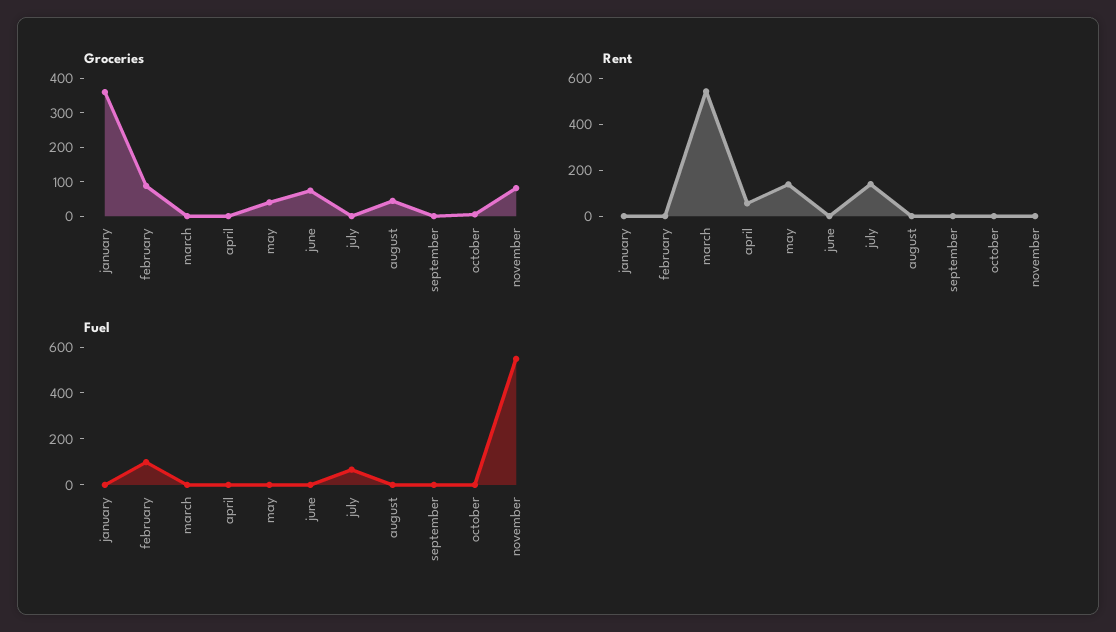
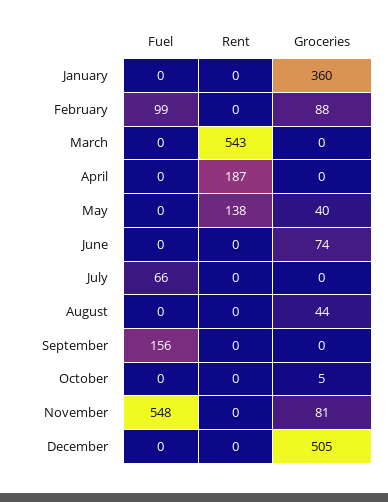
Rent, april: 50 -> 187
Rent, july: 150 -> 0
Fuel, september: 0 -> 156
Fuel, December: none -> 0
Rent, December: none -> 0
Groceries, December: none -> 505

